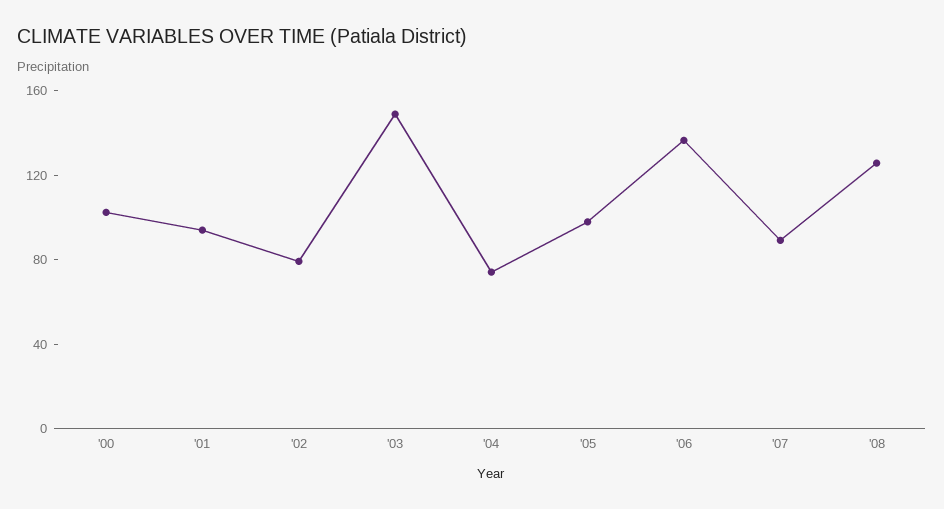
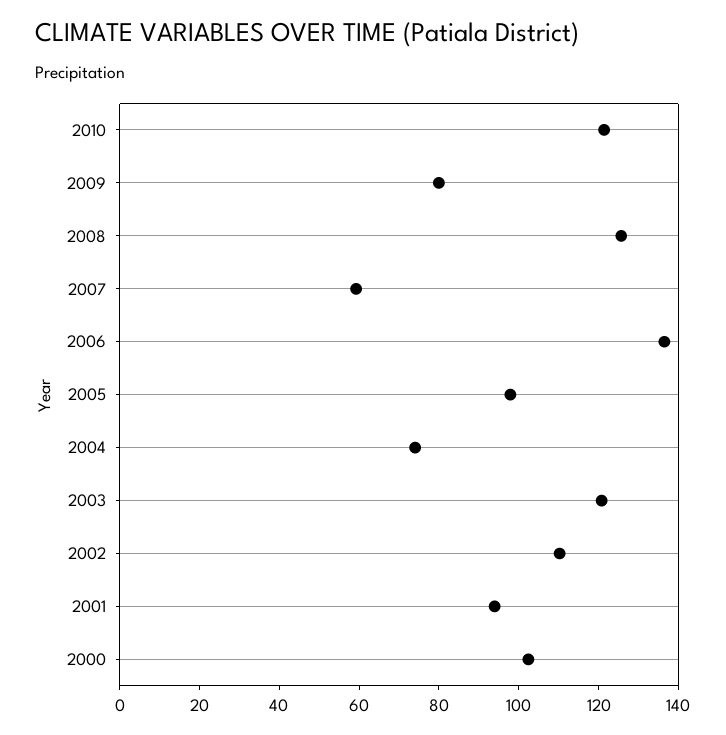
'02: 80 -> 110
'03: 150 -> 120
'07: 90 -> 60
2010: none -> 120
2009: none -> 80

